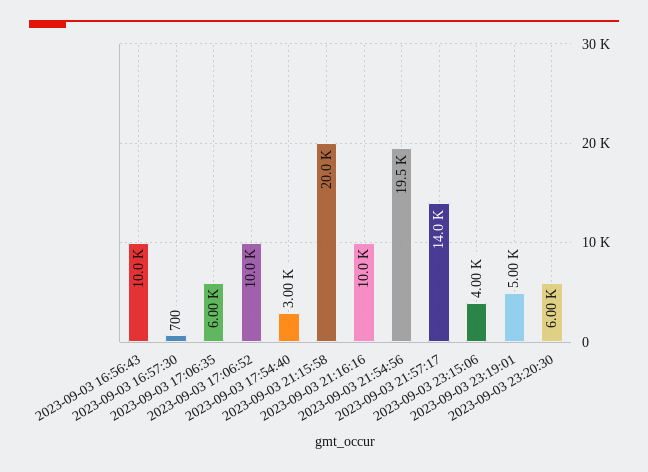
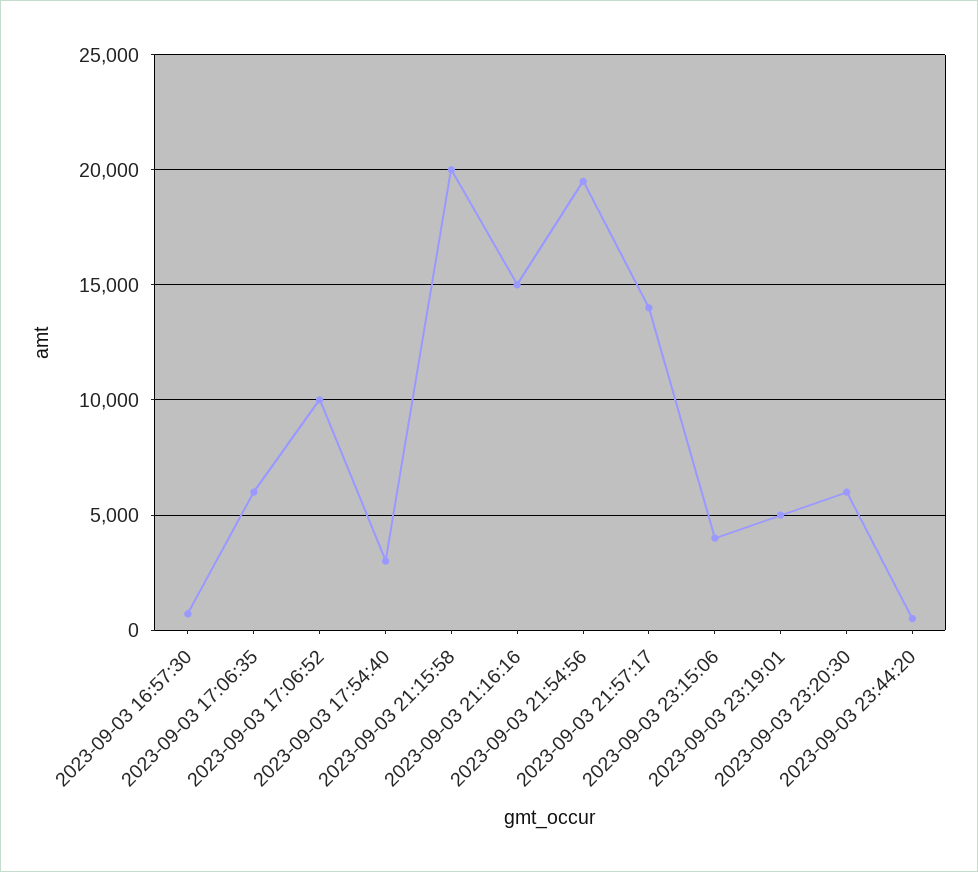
2023-09-03 16:56:43: 10000 -> none
2023-09-03 21:16:16: 10000 -> 15000
2023-09-03 23:44:20: none -> 500

